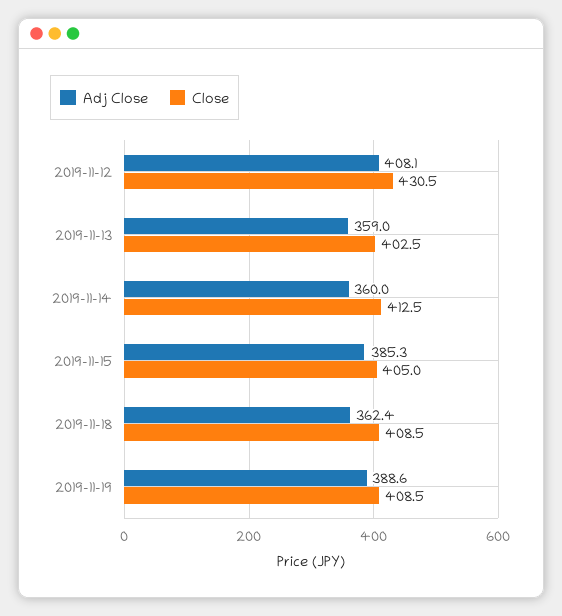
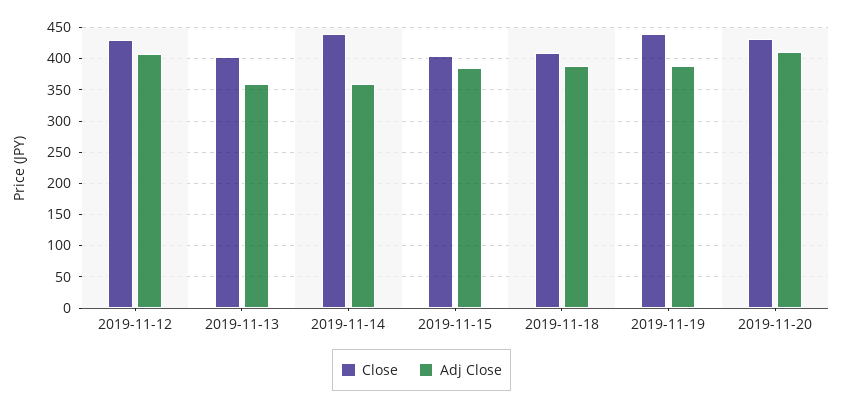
Close, 2019-11-14: 412.5 -> 440
Adj Close, 2019-11-18: 362.4 -> 390
Close, 2019-11-19: 408.5 -> 440
Close, 2019-11-20: none -> 430
Adj Close, 2019-11-20: none -> 410

